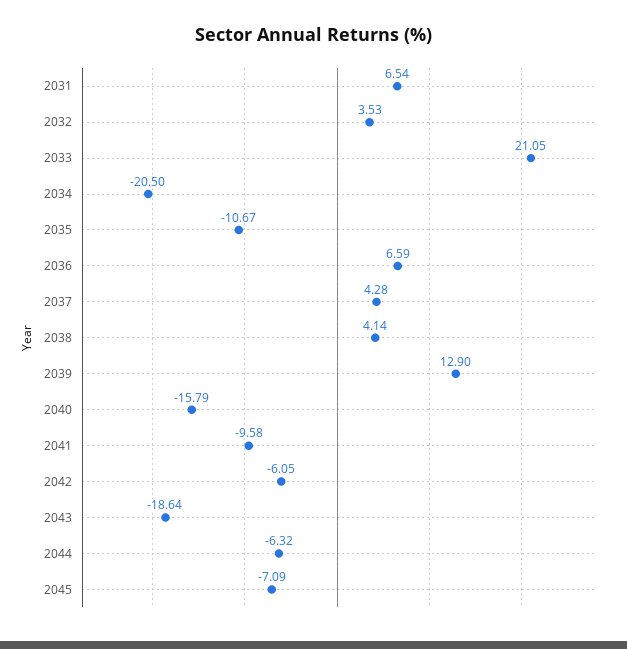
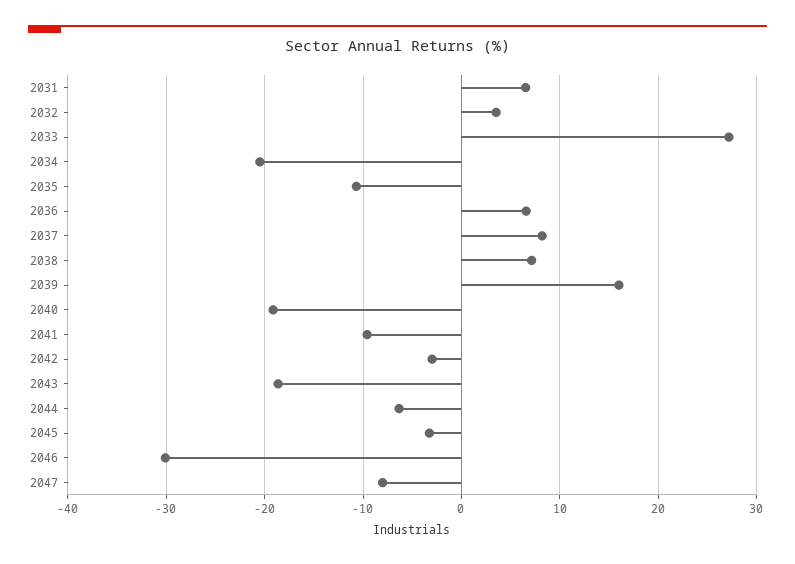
2033: 21.05 -> 27
2037: 4.28 -> 8
2038: 4.14 -> 7
2039: 12.9 -> 16
2040: -15.79 -> -19
2042: -6.05 -> -3
2045: -7.09 -> -3
2046: none -> -30
2047: none -> -8

